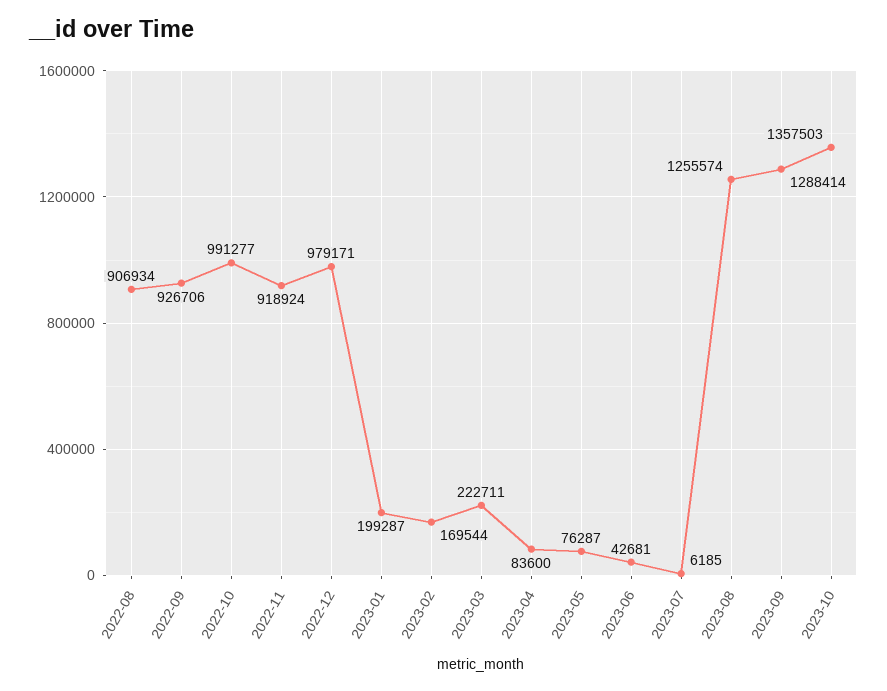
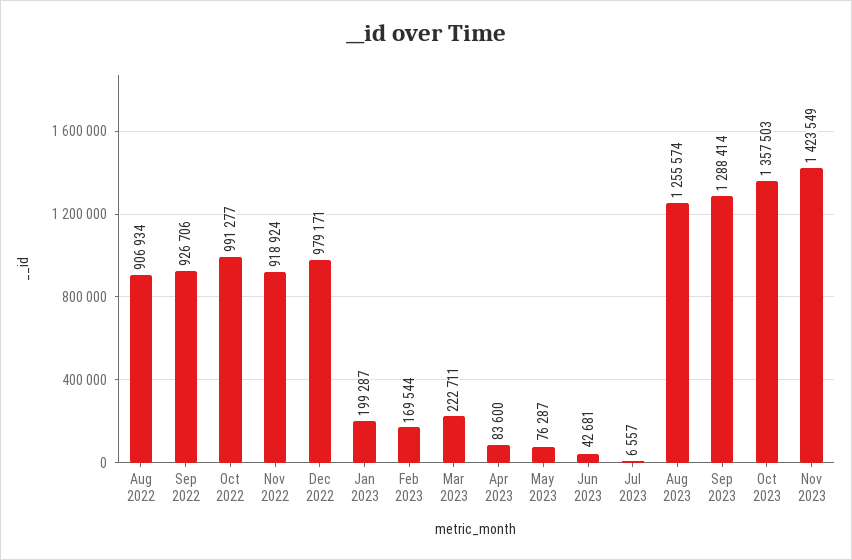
2023-07: 6185 -> 6557
Nov 2023: none -> 1423549

